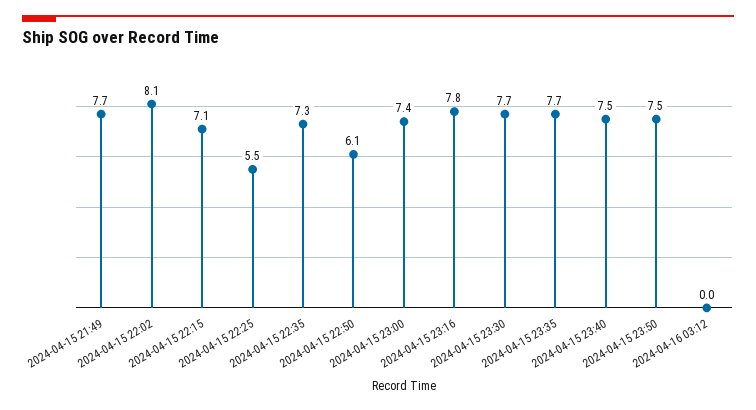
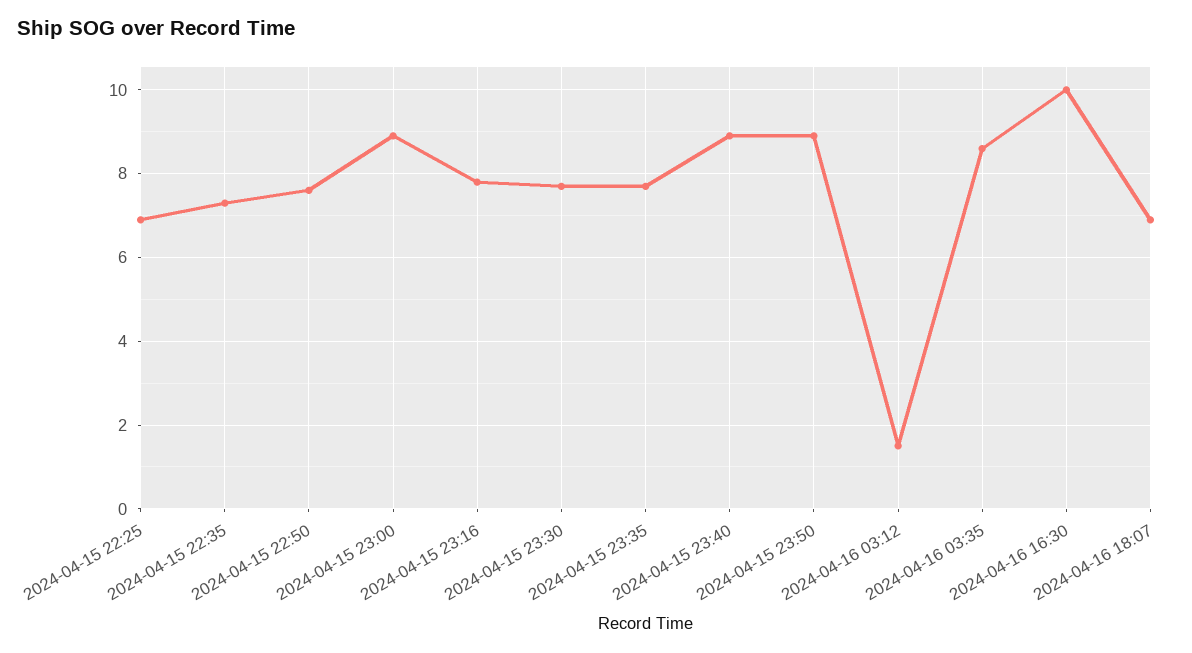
2024-04-15 21:49: 7.7 -> none
2024-04-15 22:02: 8.1 -> none
2024-04-15 22:15: 7.1 -> none
2024-04-15 22:25: 5.5 -> 7
2024-04-15 22:50: 6.1 -> 7.5
2024-04-15 23:00: 7.4 -> 9
2024-04-15 23:40: 7.5 -> 9
2024-04-15 23:50: 7.5 -> 9
2024-04-16 03:12: 0 -> 1.5
2024-04-16 03:35: none -> 8.5
2024-04-16 16:30: none -> 10
2024-04-16 18:07: none -> 7

